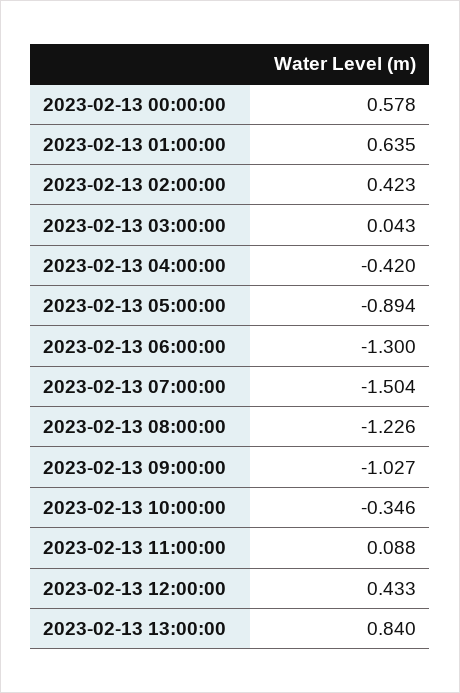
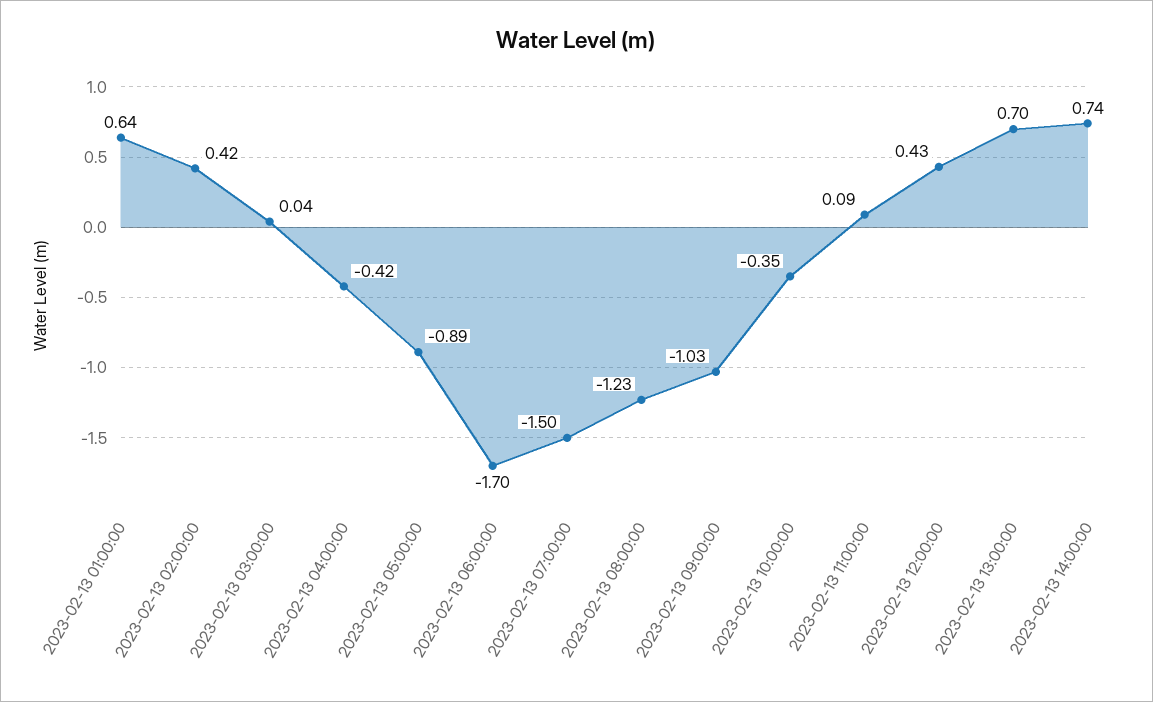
2023-02-13 00:00:00: 0.578 -> none
2023-02-13 06:00:00: -1.3 -> -1.7
2023-02-13 13:00:00: 0.84 -> 0.7
2023-02-13 14:00:00: none -> 0.74

